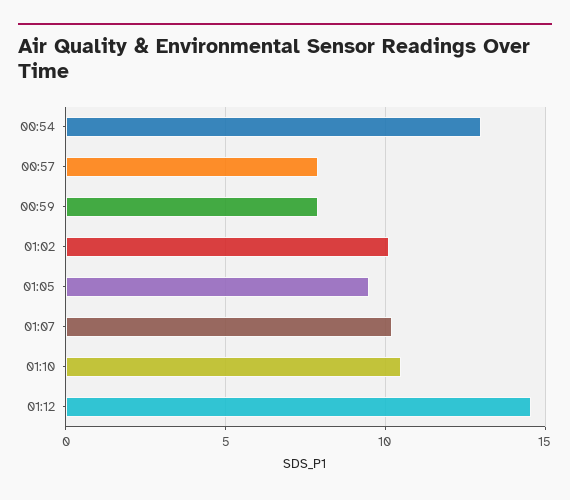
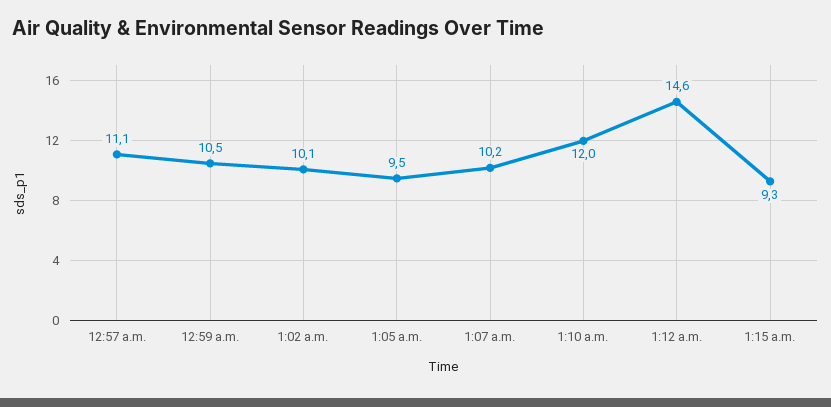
00:54: 13 -> none
00:57: 8 -> 11.1
00:59: 8 -> 10.5
01:10: 10.5 -> 12
1:15 a.m.: none -> 9.3

